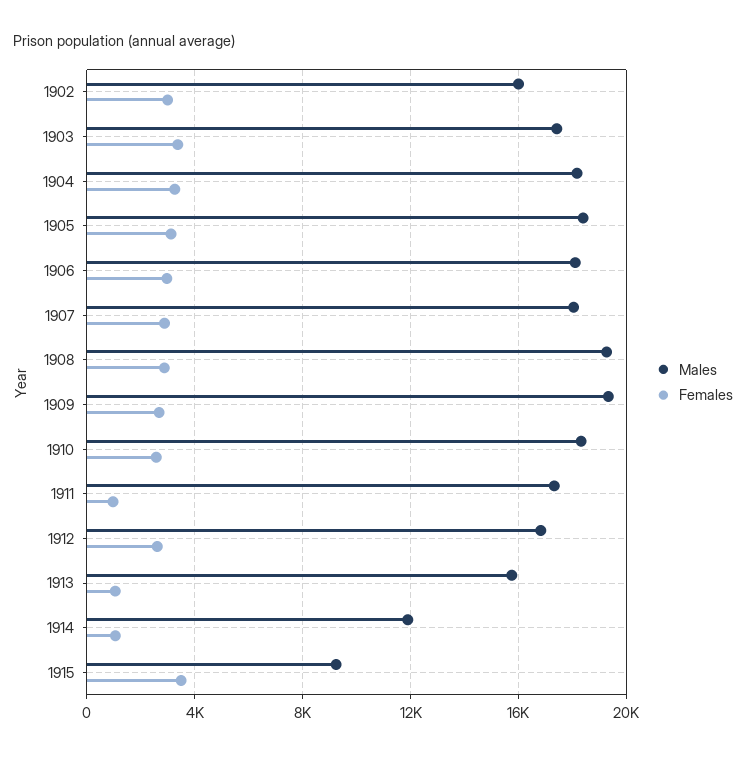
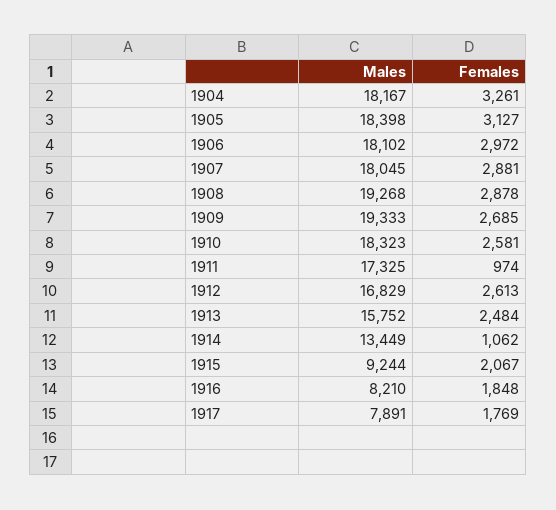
Males, 1902: 16000 -> none
Females, 1902: 3000 -> none
Males, 1903: 17500 -> none
Females, 1903: 3500 -> none
Females, 1913: 1000 -> 2484
Males, 1914: 12000 -> 13449
Females, 1915: 3500 -> 2067
Males, 1916: none -> 8210
Females, 1916: none -> 1848
Males, 1917: none -> 7891
Females, 1917: none -> 1769

